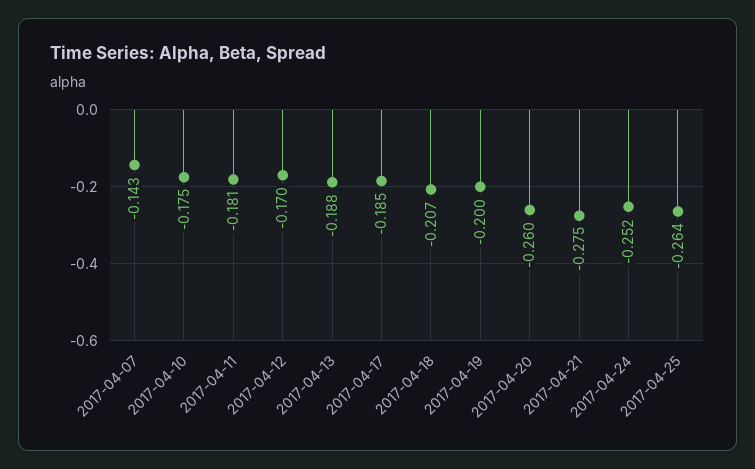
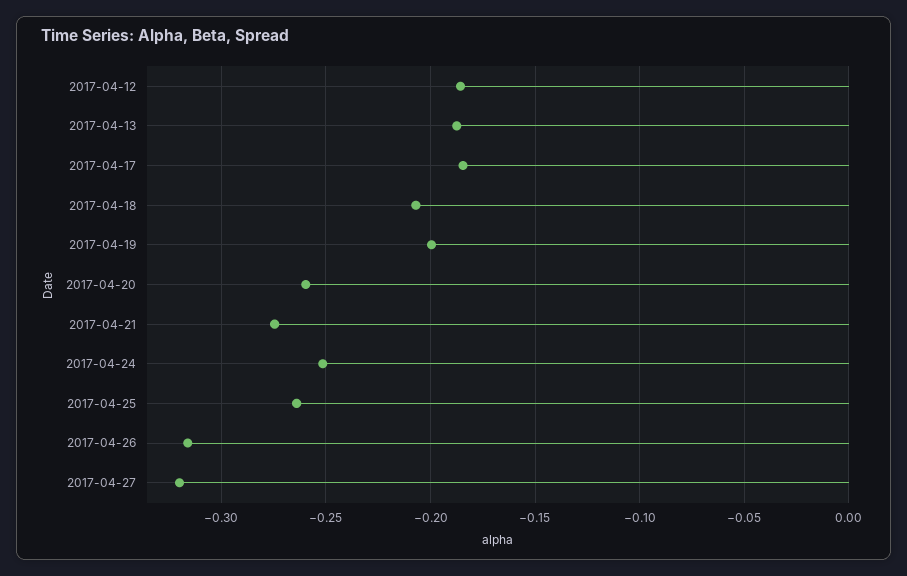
2017-04-07: -0.143 -> none
2017-04-10: -0.175 -> none
2017-04-11: -0.181 -> none
2017-04-12: -0.17 -> -0.185
2017-04-26: none -> -0.315
2017-04-27: none -> -0.32

